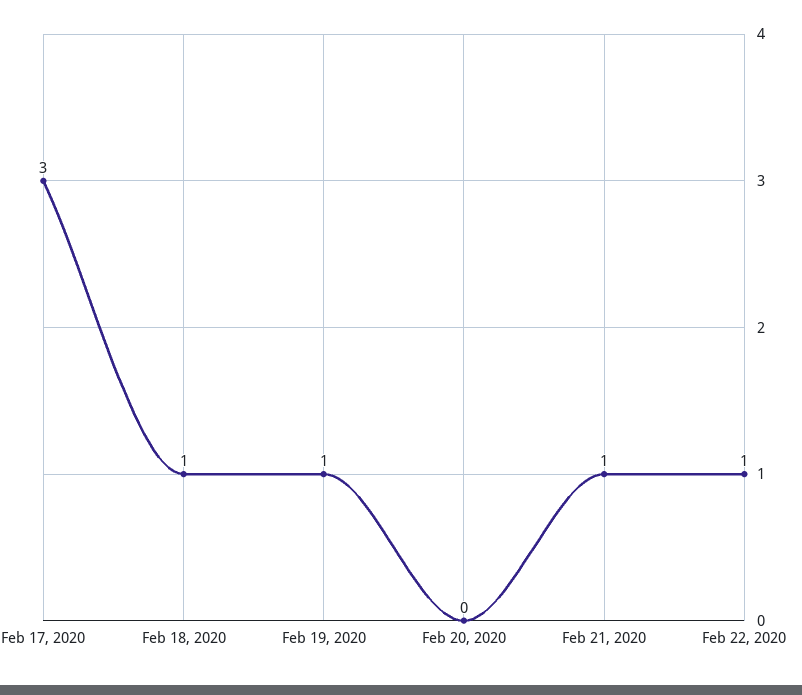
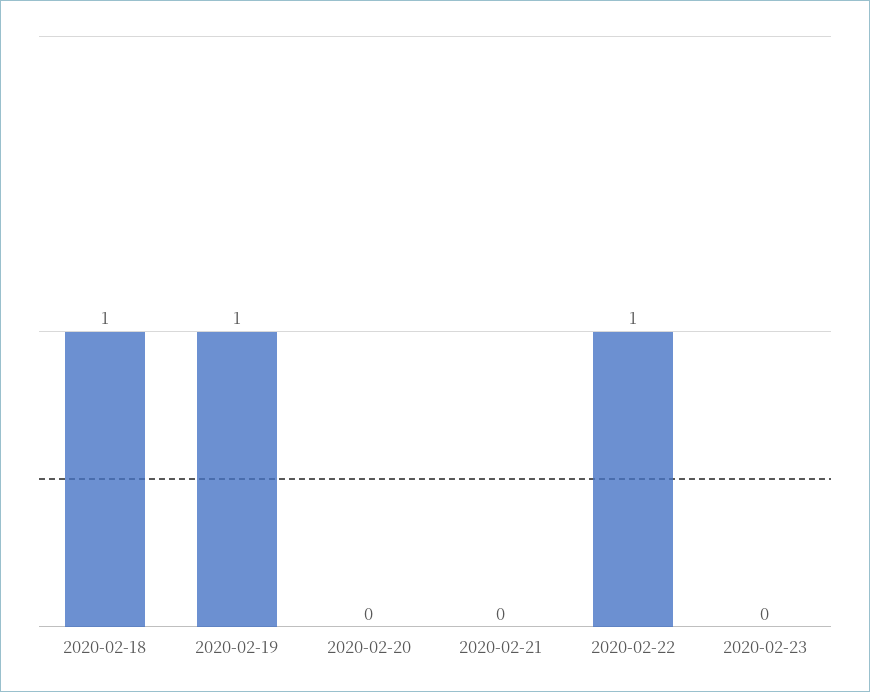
Feb 17, 2020: 3 -> none
Feb 21, 2020: 1 -> 0
2020-02-23: none -> 0

